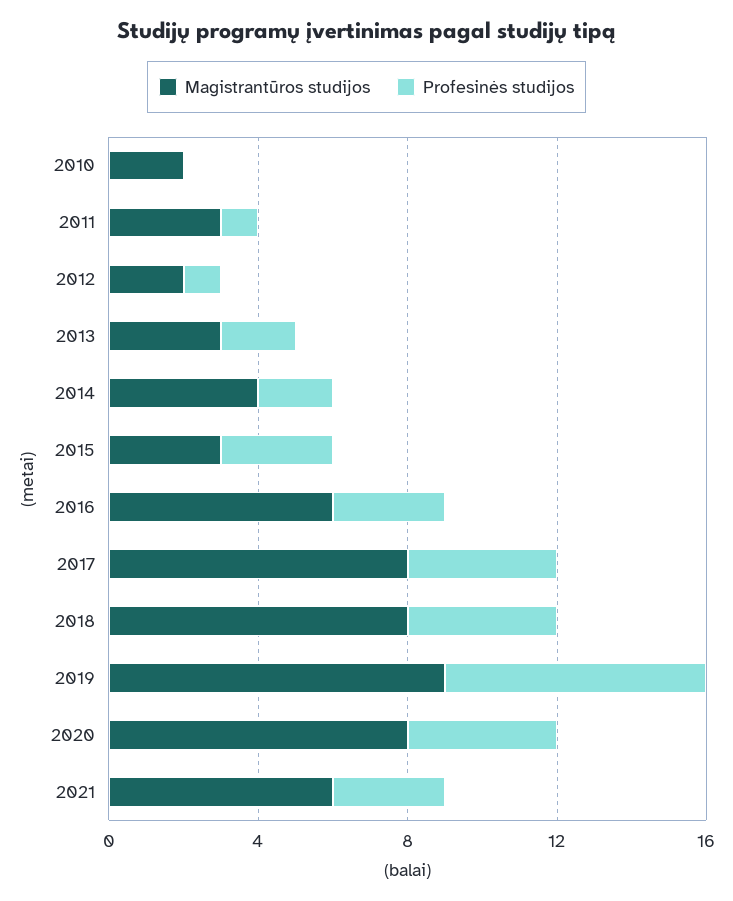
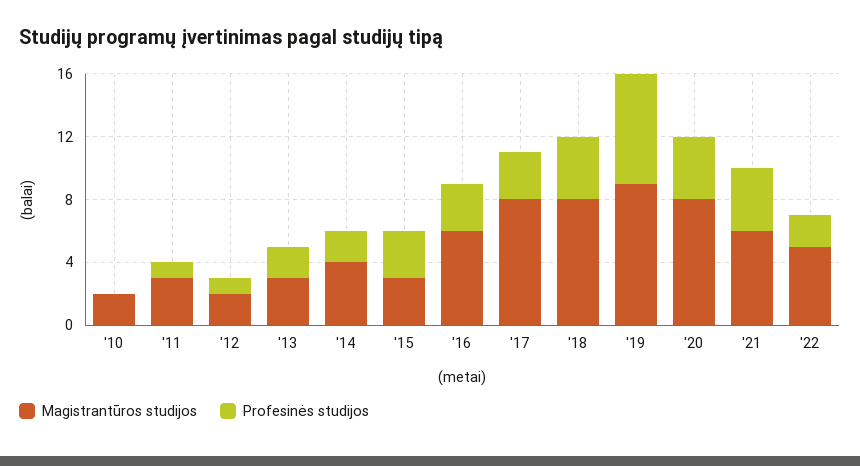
Profesinės studijos, 2017: 4 -> 3
Profesinės studijos, 2021: 3 -> 4
Magistrantūros studijos, '22: none -> 5
Profesinės studijos, '22: none -> 2

